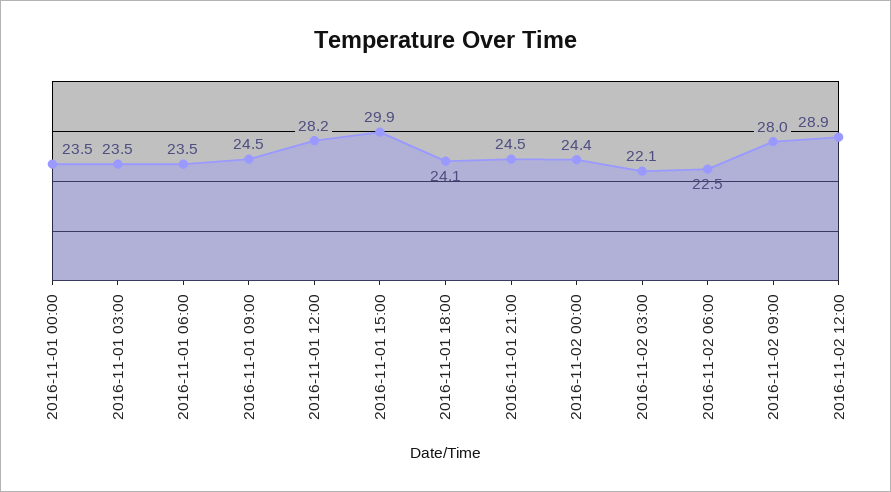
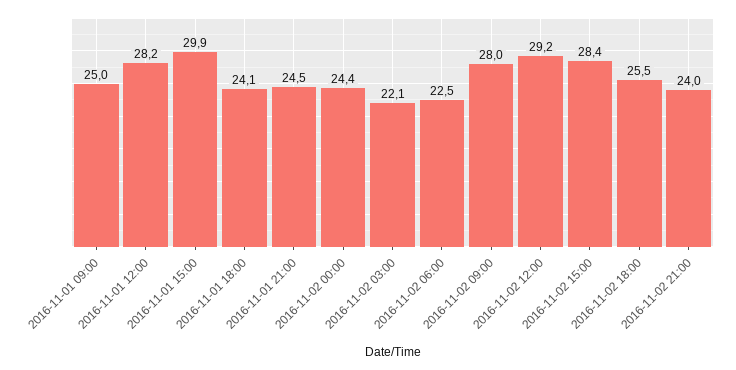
2016-11-01 00:00: 23.5 -> none
2016-11-01 03:00: 23.5 -> none
2016-11-01 06:00: 23.5 -> none
2016-11-01 09:00: 24.5 -> 25
2016-11-02 12:00: 28.9 -> 29.2
2016-11-02 15:00: none -> 28.4
2016-11-02 18:00: none -> 25.5
2016-11-02 21:00: none -> 24

